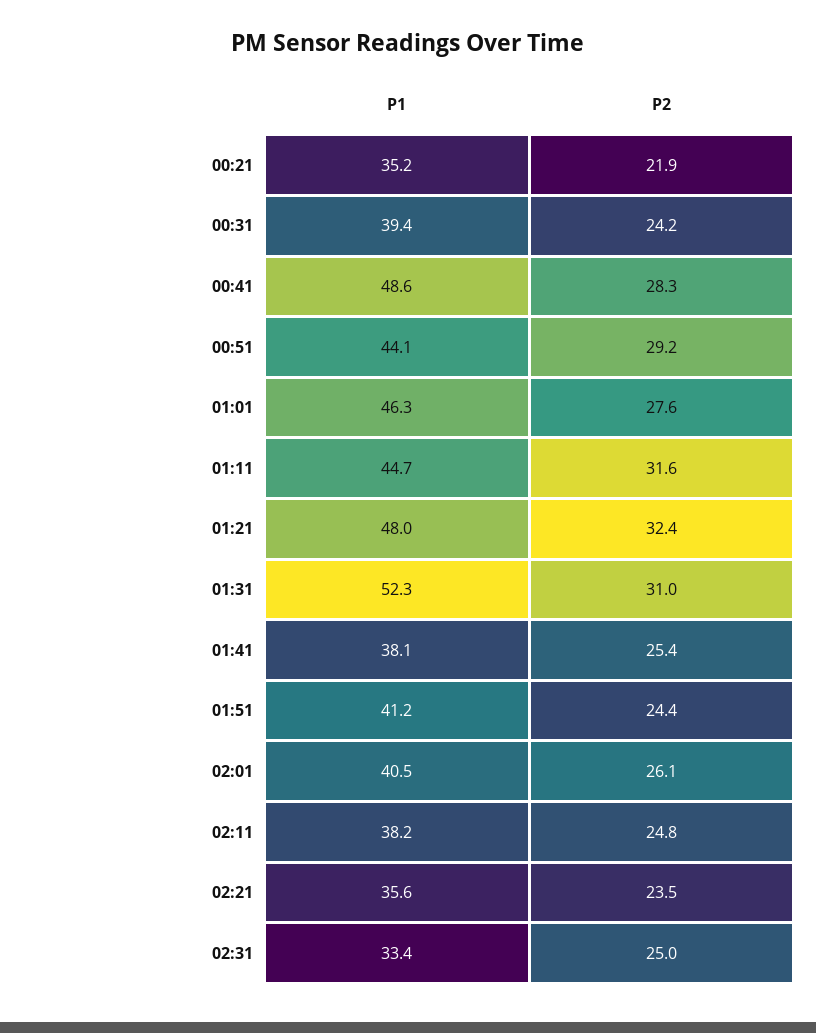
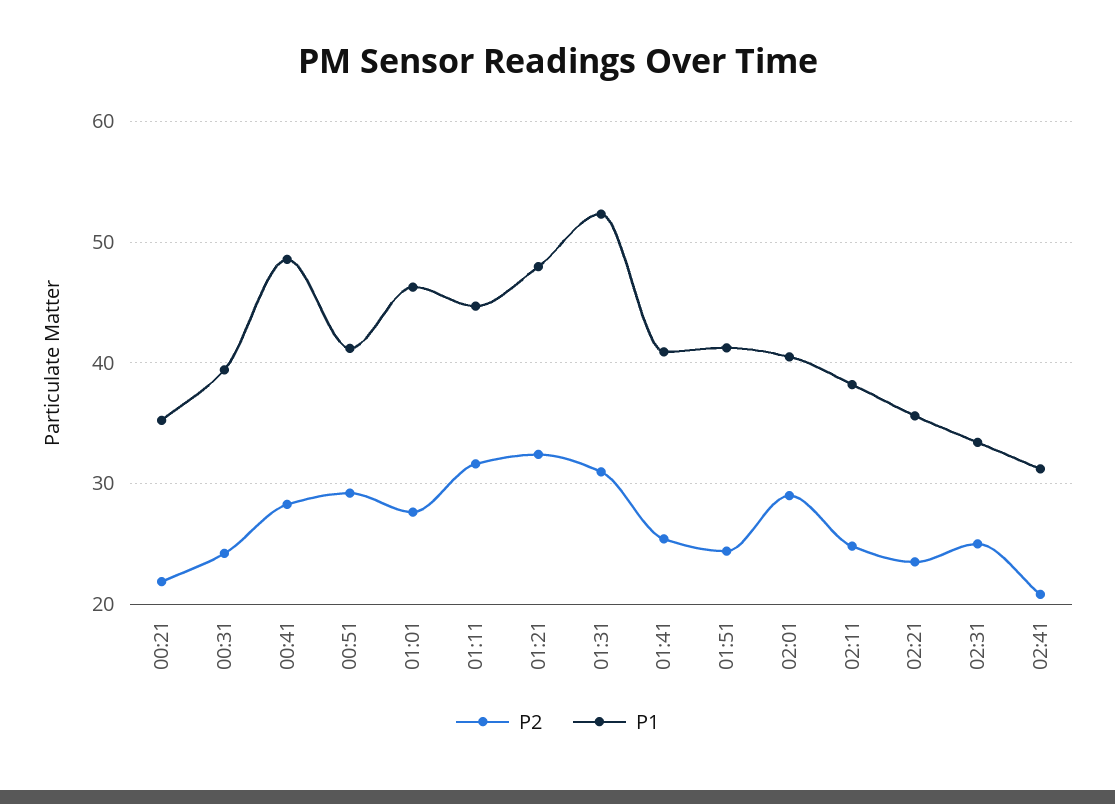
P1, 00:51: 44.1 -> 41
P1, 01:41: 38.1 -> 41
P2, 02:01: 26.1 -> 29
P2, 02:41: none -> 21
P1, 02:41: none -> 31

